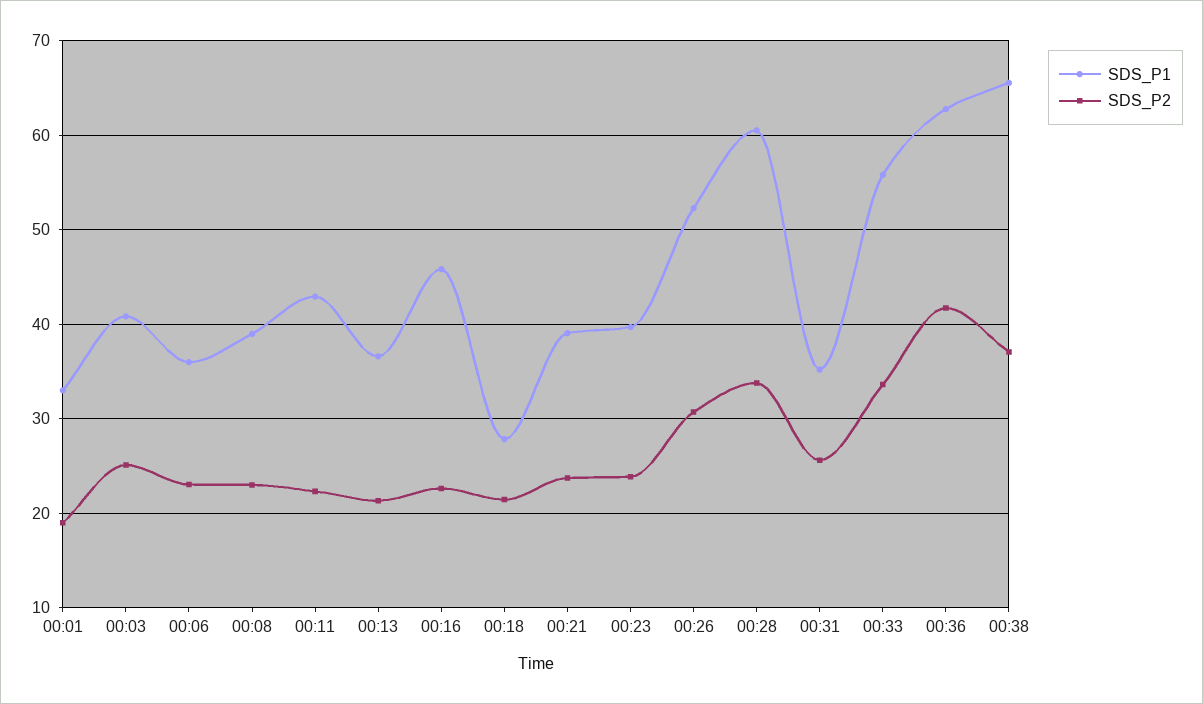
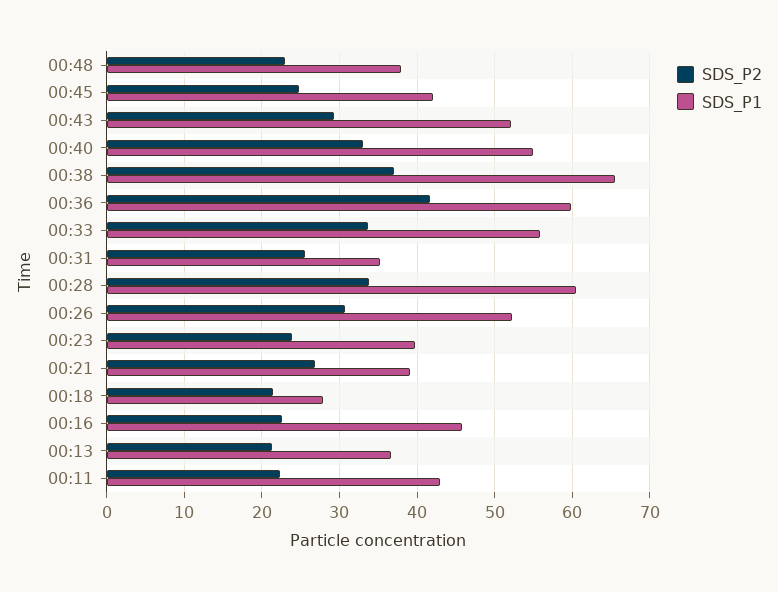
SDS_P1, 00:01: 33 -> none
SDS_P2, 00:01: 19 -> none
SDS_P1, 00:03: 41 -> none
SDS_P2, 00:03: 25 -> none
SDS_P1, 00:06: 36 -> none
SDS_P2, 00:06: 23 -> none
SDS_P1, 00:08: 39 -> none
SDS_P2, 00:08: 23 -> none
SDS_P2, 00:21: 24 -> 27
SDS_P1, 00:36: 63 -> 60
SDS_P2, 00:48: none -> 23
SDS_P1, 00:48: none -> 38
SDS_P2, 00:45: none -> 25
SDS_P1, 00:45: none -> 42
SDS_P2, 00:43: none -> 29
SDS_P1, 00:43: none -> 52
SDS_P2, 00:40: none -> 33
SDS_P1, 00:40: none -> 55

